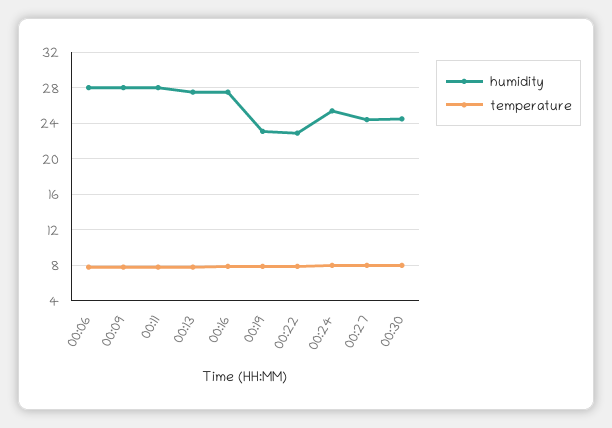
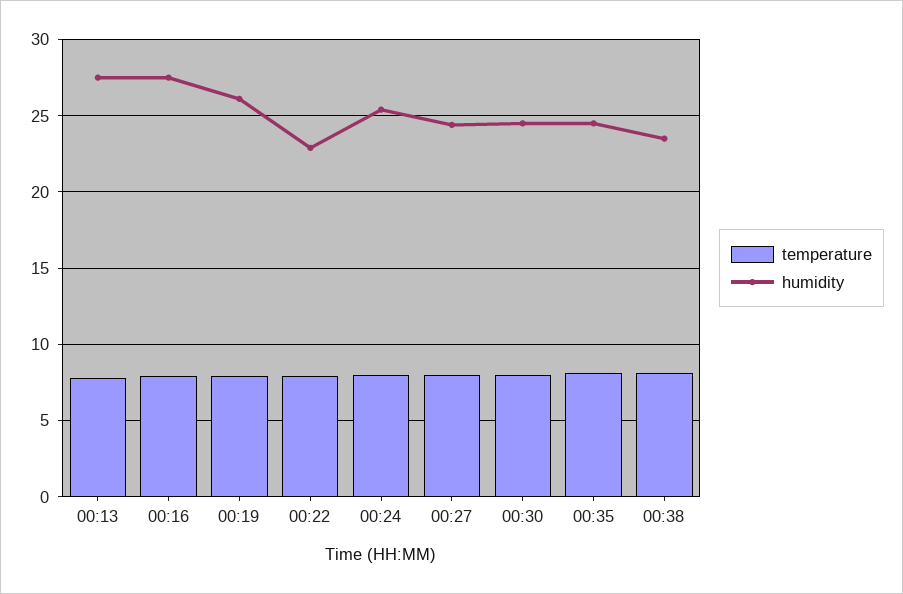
humidity, 00:06: 28 -> none
temperature, 00:06: 8 -> none
humidity, 00:09: 28 -> none
temperature, 00:09: 8 -> none
humidity, 00:11: 28 -> none
temperature, 00:11: 8 -> none
humidity, 00:19: 23 -> 26
temperature, 00:35: none -> 8
humidity, 00:35: none -> 24.5
temperature, 00:38: none -> 8
humidity, 00:38: none -> 23.5

